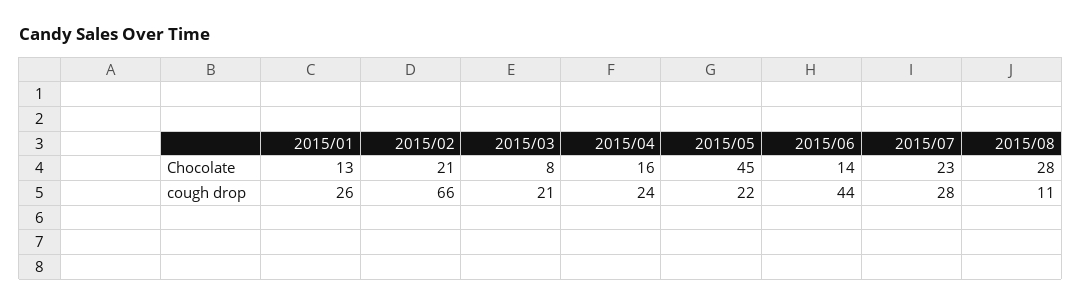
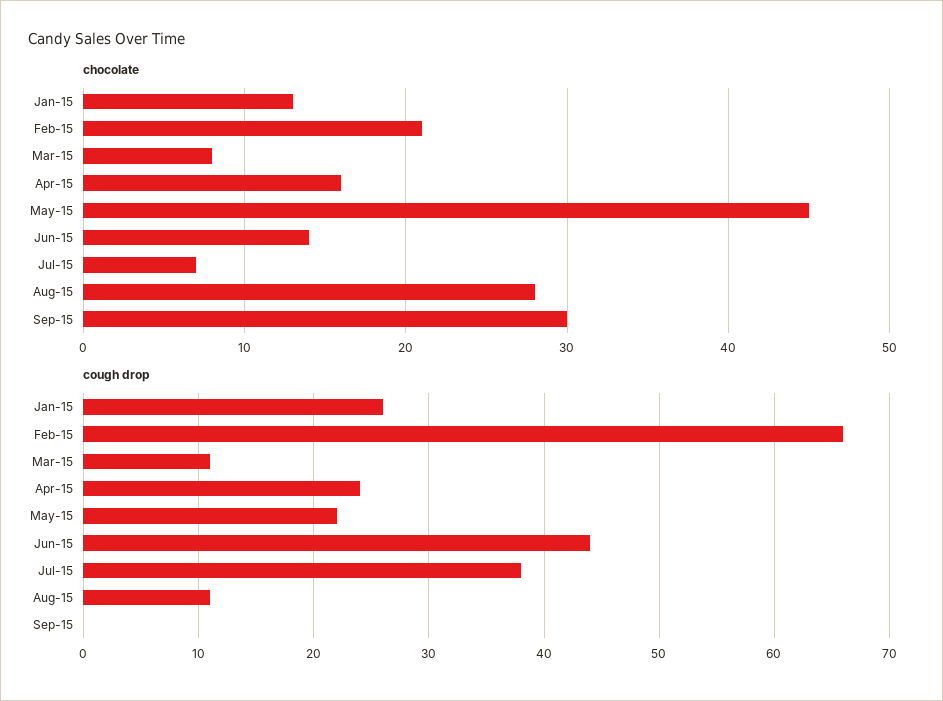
Chocolate, 2015/07: 23 -> 7
cough drop, 2015/03: 21 -> 11
cough drop, 2015/07: 28 -> 38
Chocolate, Sep-15: none -> 30
cough drop, Sep-15: none -> 0

